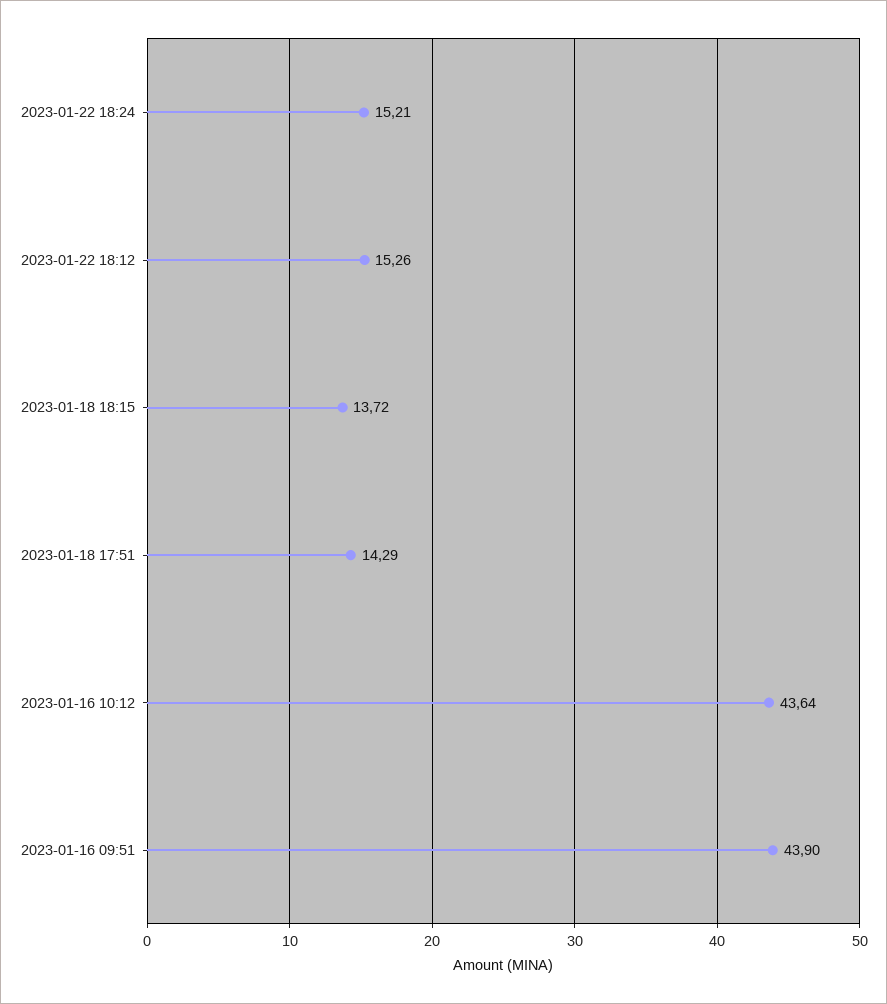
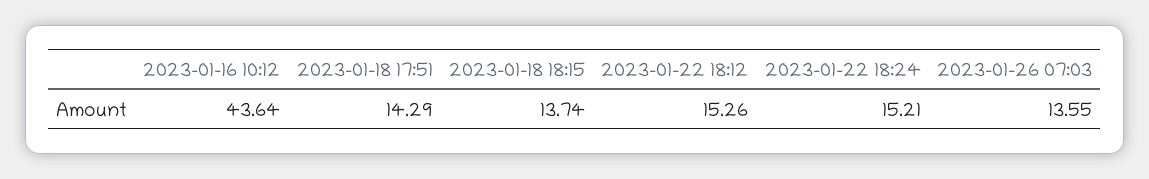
2023-01-18 18:15: 13.72 -> 13.74
2023-01-16 09:51: 43.9 -> none
2023-01-26 07:03: none -> 13.55

